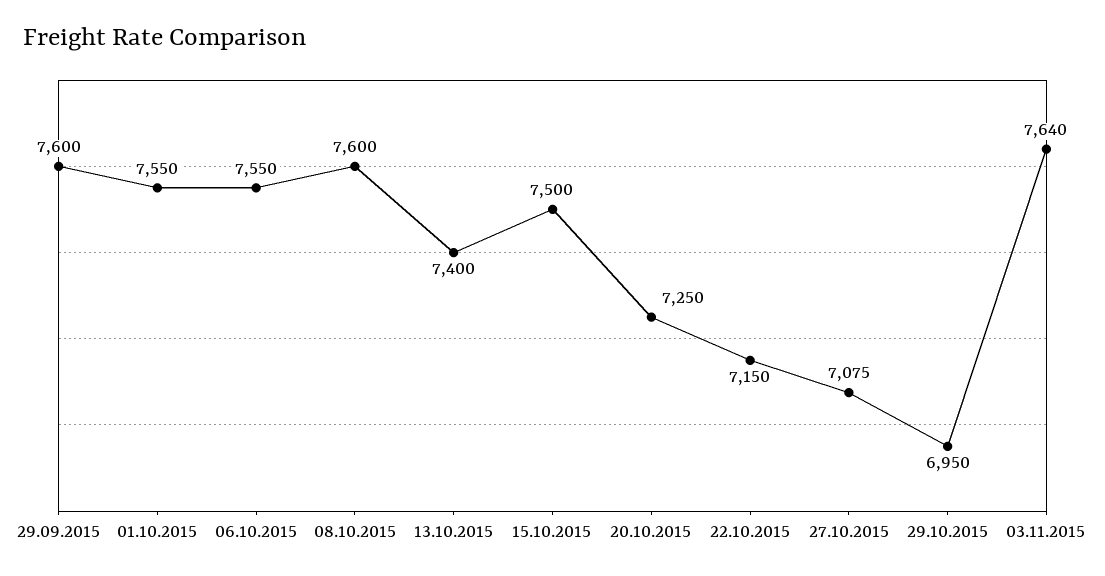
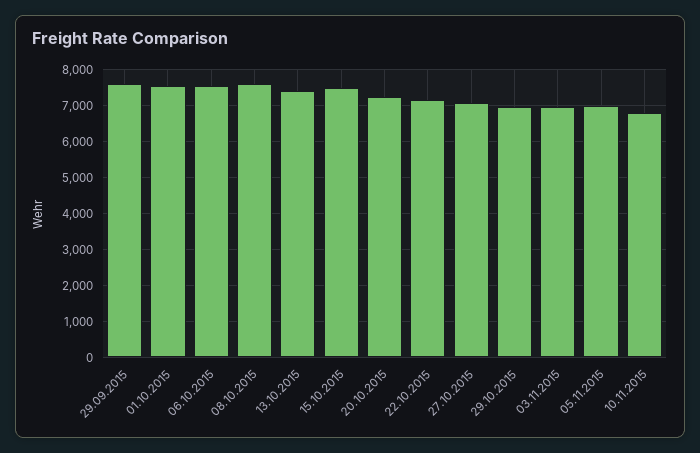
03.11.2015: 7640 -> 7000
05.11.2015: none -> 7000
10.11.2015: none -> 6800

